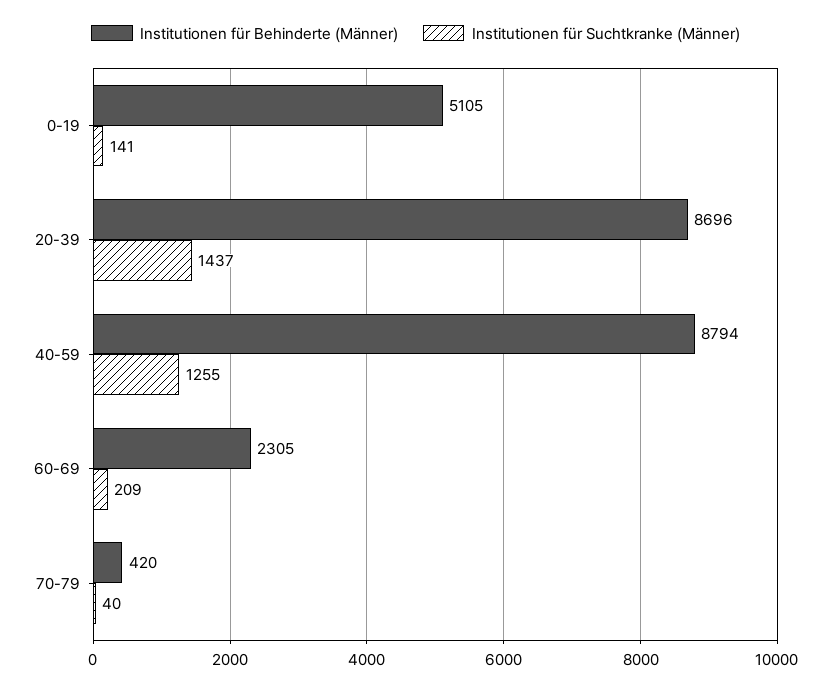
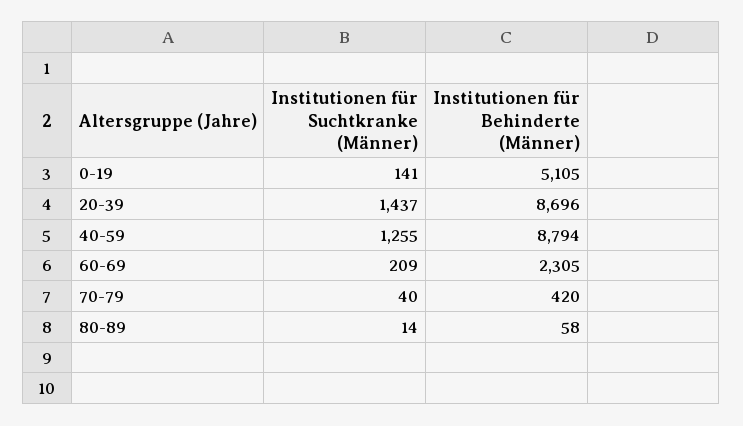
Institutionen für Suchtkranke (Männer), 80-89: none -> 14
Institutionen für Behinderte (Männer), 80-89: none -> 58

